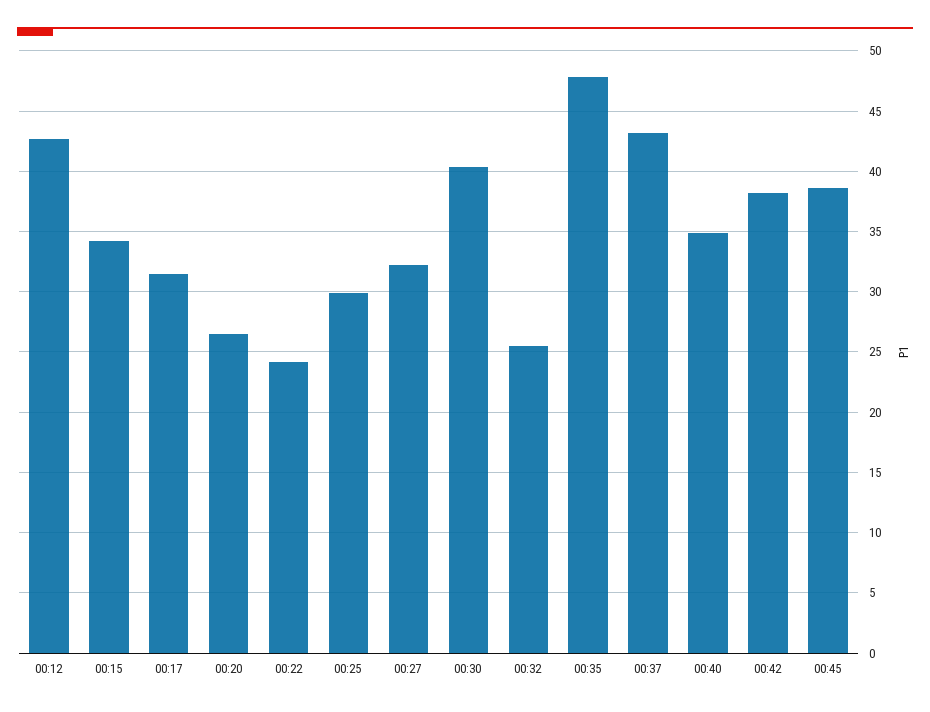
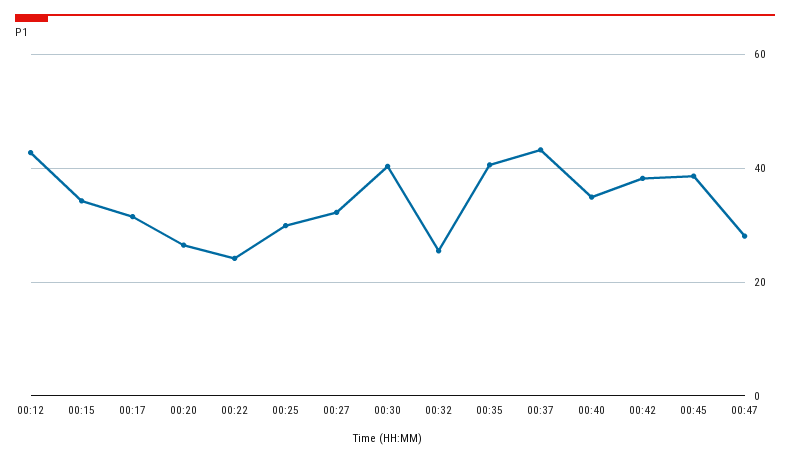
00:35: 48 -> 40
00:47: none -> 28

